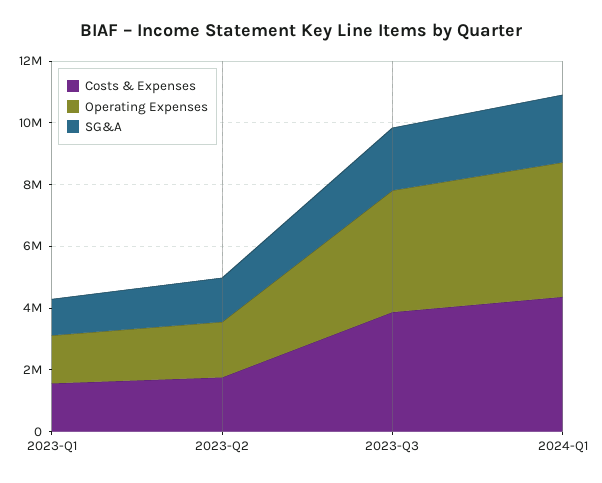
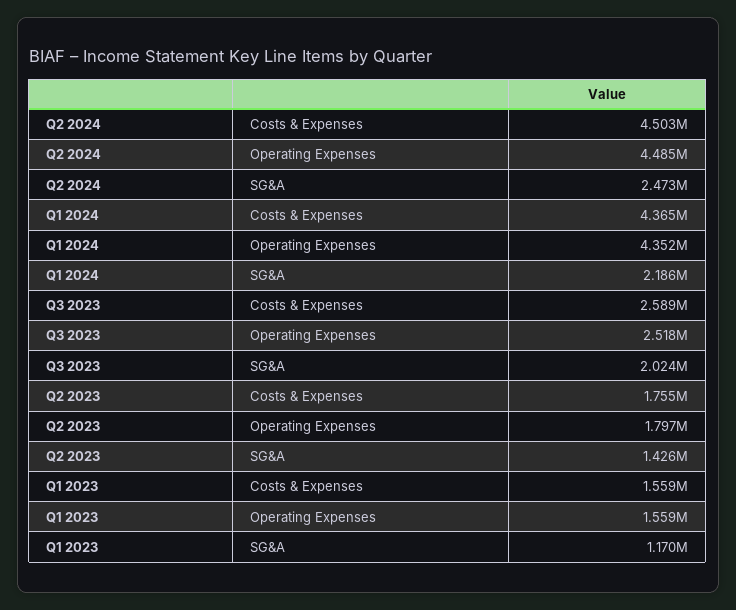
Costs & Expenses, 2023-Q3: 4000000 -> 2589000
Operating Expenses, 2023-Q3: 4000000 -> 2518000
Costs & Expenses, Q2 2024: none -> 4503000
Operating Expenses, Q2 2024: none -> 4485000
SG&A, Q2 2024: none -> 2473000

